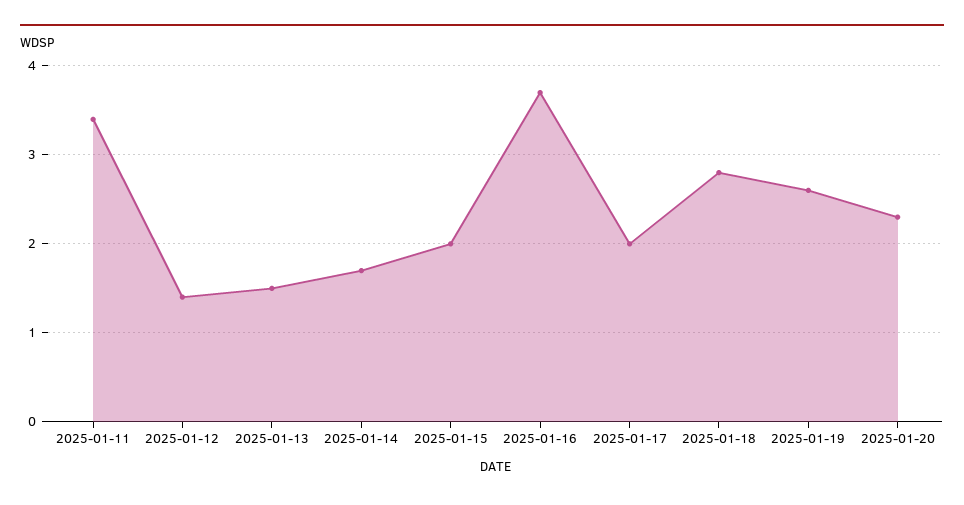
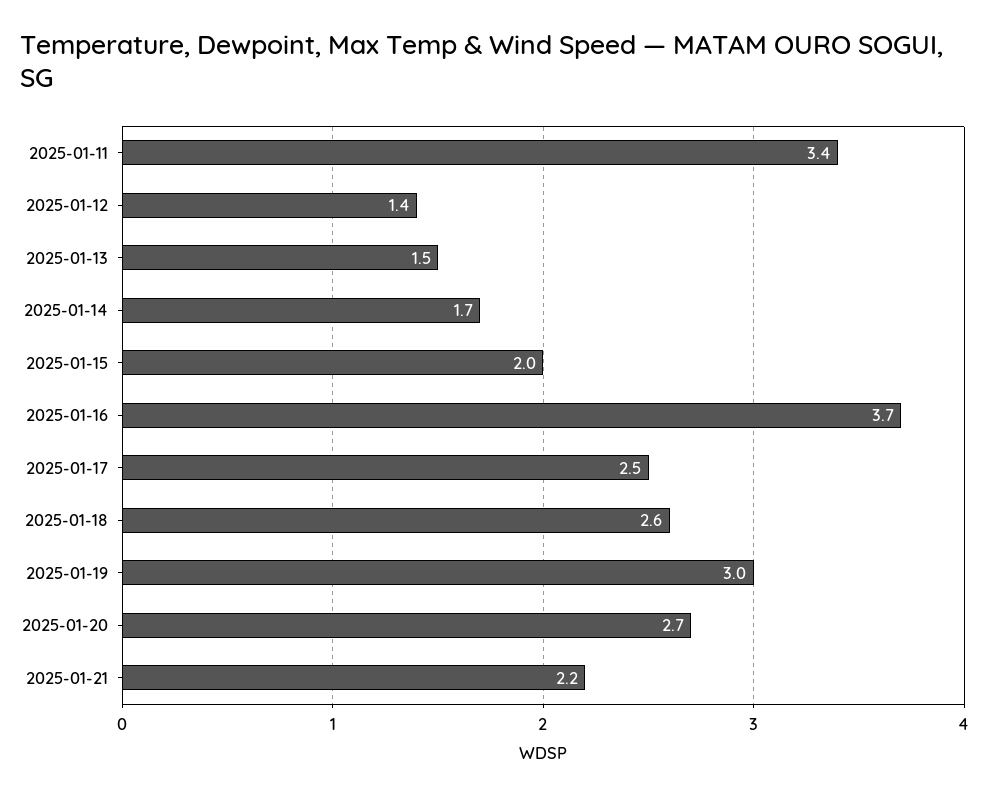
2025-01-17: 2 -> 2.5
2025-01-18: 2.8 -> 2.6
2025-01-19: 2.6 -> 3
2025-01-20: 2.3 -> 2.7
2025-01-21: none -> 2.2

